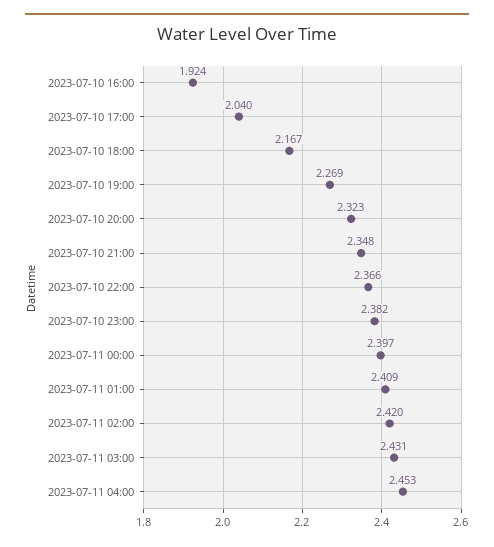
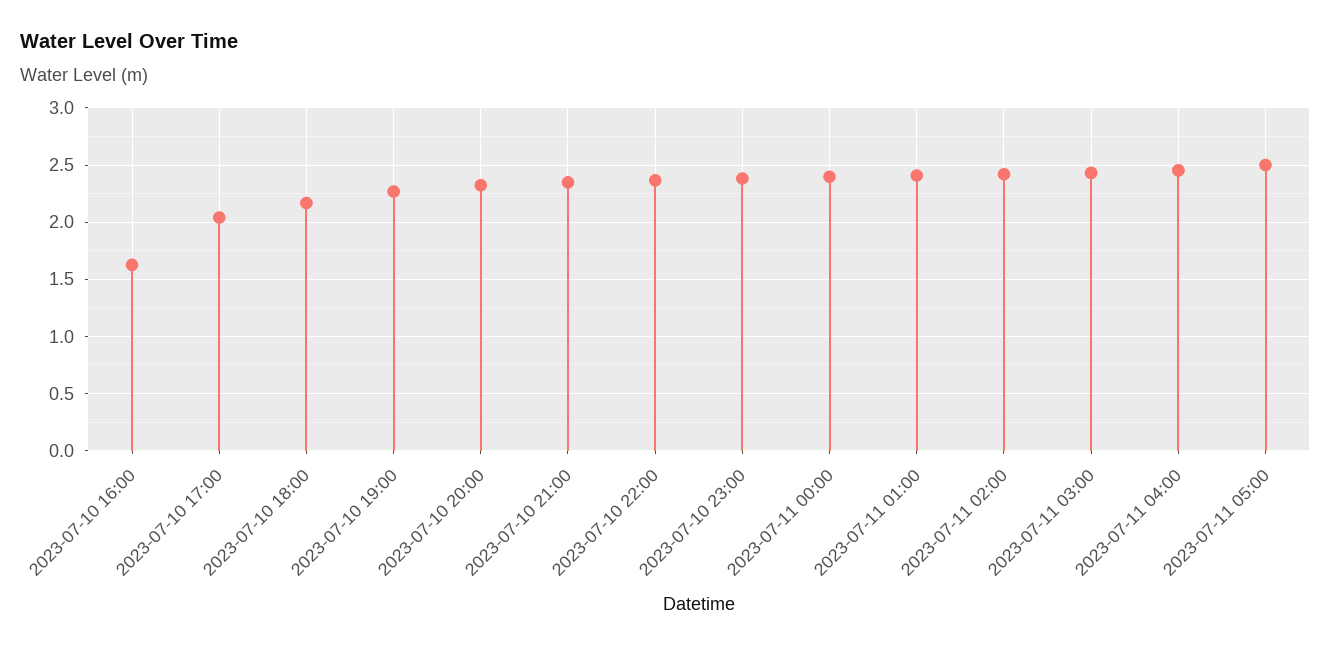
2023-07-10 16:00: 1.924 -> 1.6
2023-07-11 05:00: none -> 2.5

